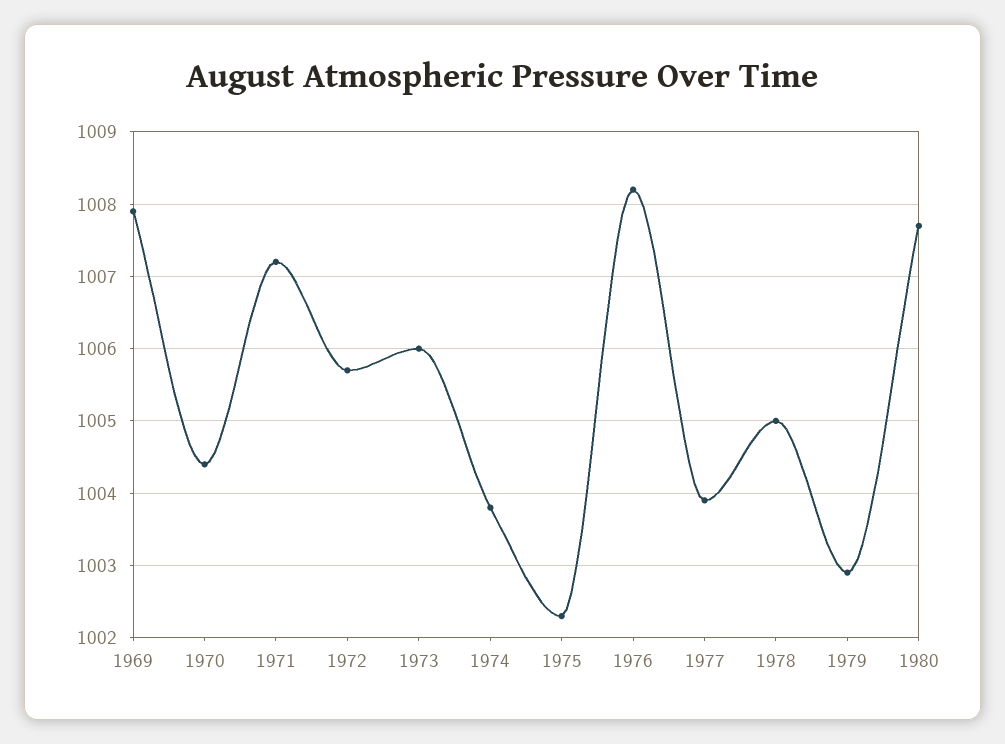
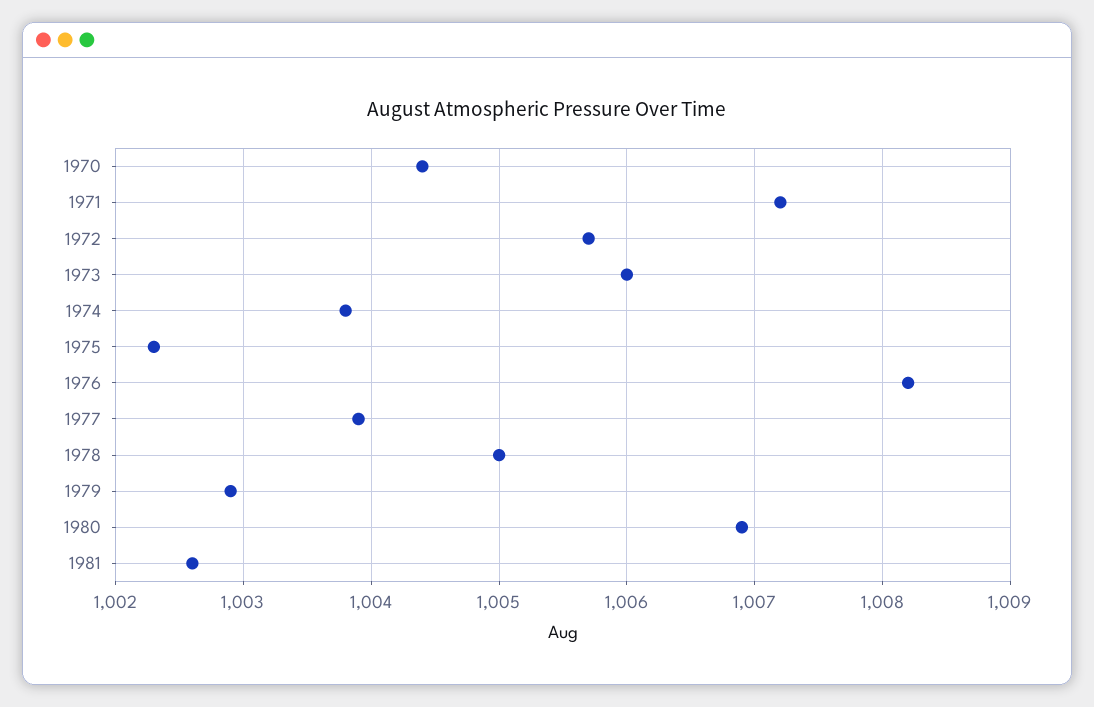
1969: 1007.9 -> none
1980: 1007.7 -> 1006.9
1981: none -> 1002.6

